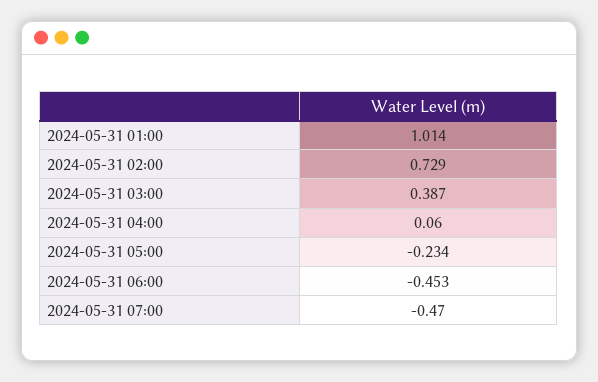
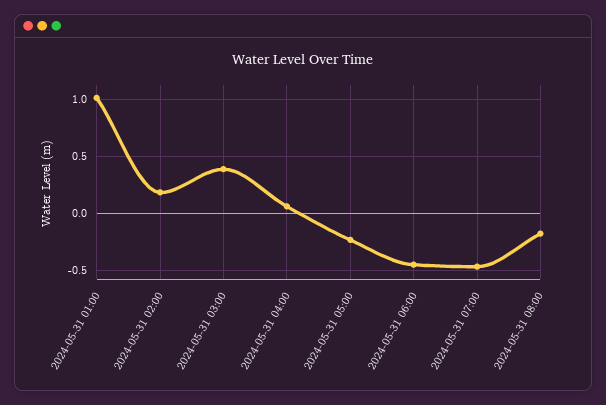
2024-05-31 02:00: 0.729 -> 0.2
2024-05-31 08:00: none -> -0.2

